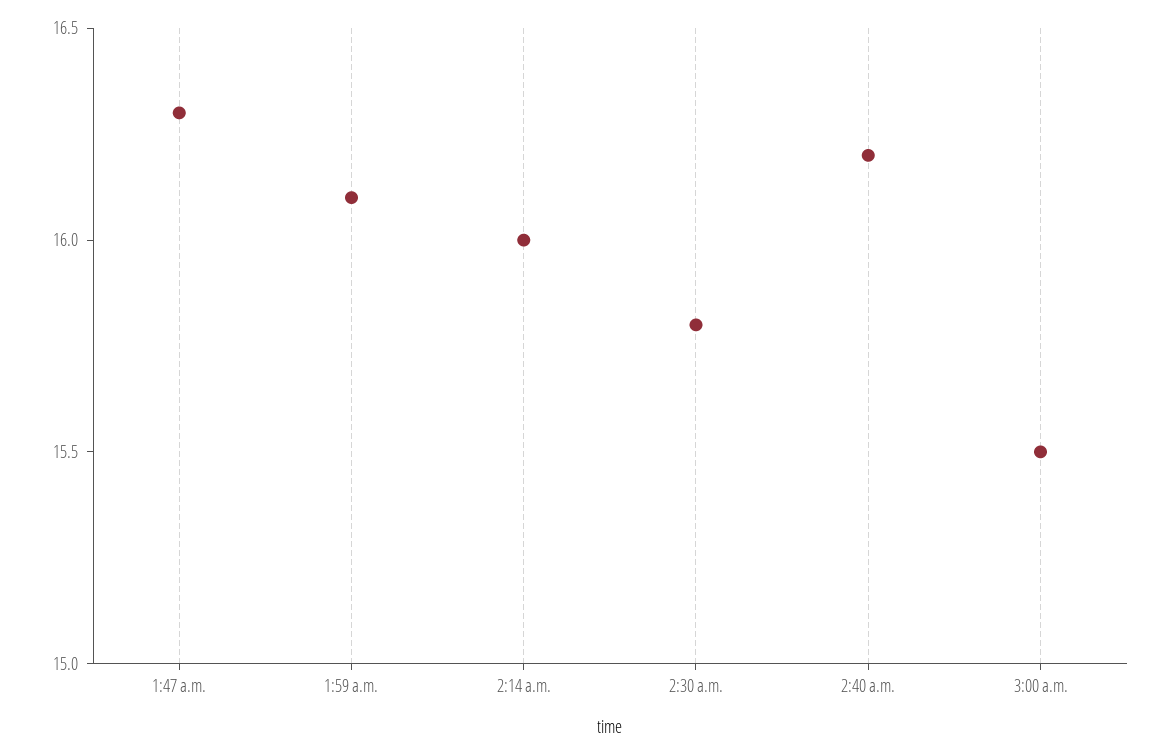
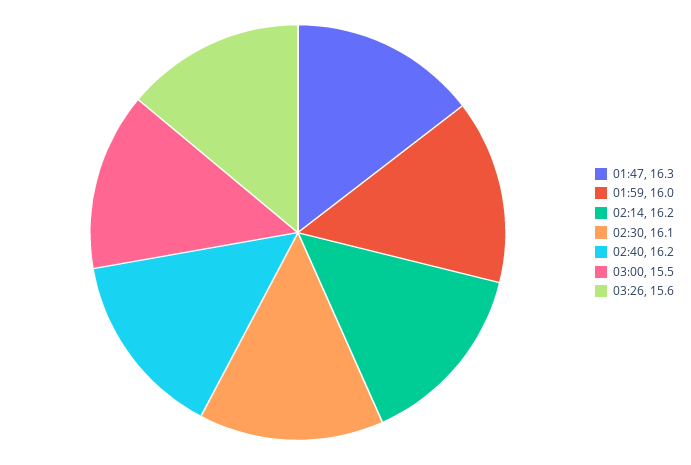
1:59 a.m.: 16.1 -> 16
2:14 a.m.: 16 -> 16.2
2:30 a.m.: 15.8 -> 16.1
03:26: none -> 15.6

